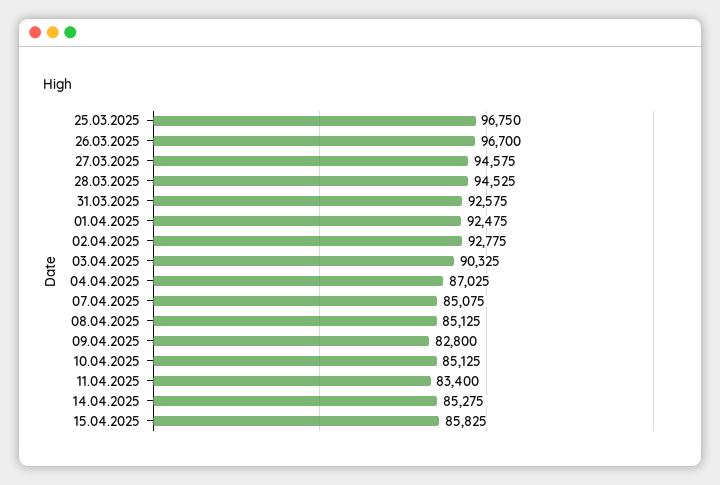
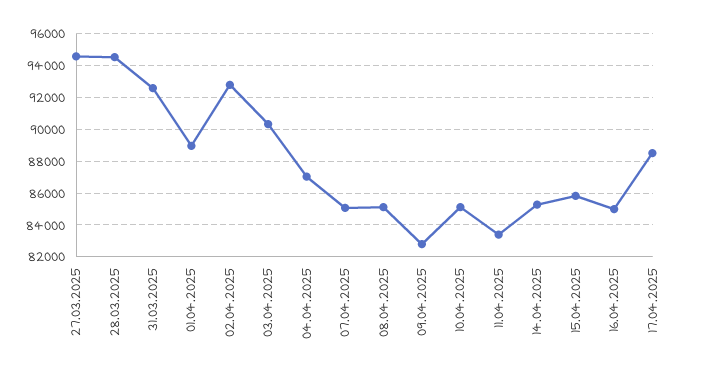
25.03.2025: 96750 -> none
26.03.2025: 96700 -> none
01.04.2025: 92475 -> 89000
16.04.2025: none -> 85000
17.04.2025: none -> 88500

